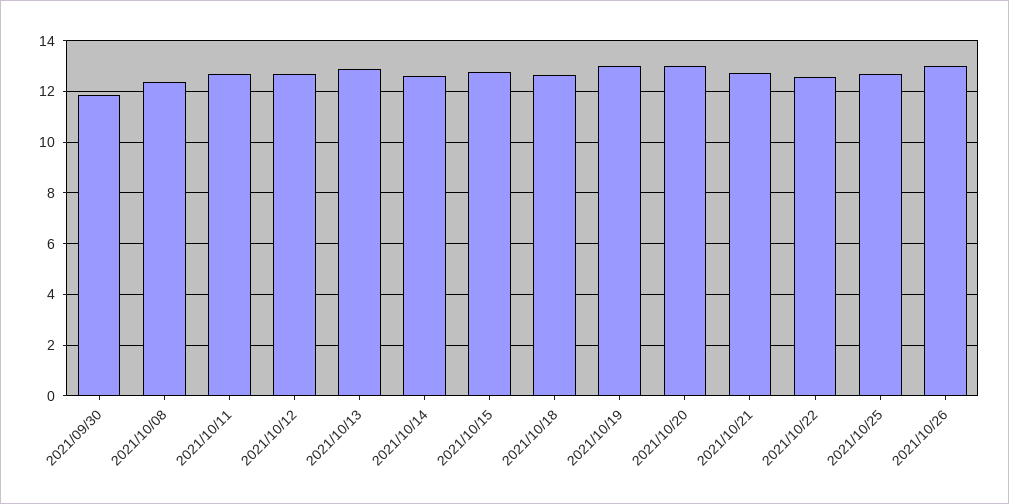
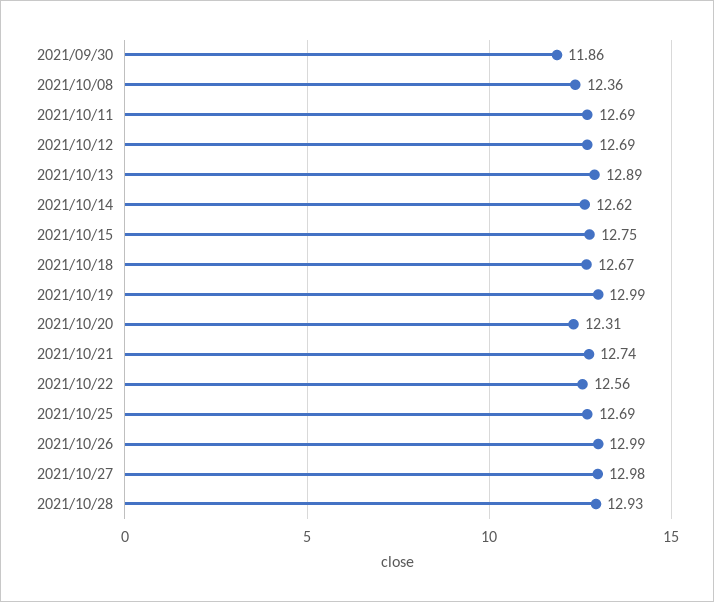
2021/10/20: 13 -> 12.31
2021/10/27: none -> 12.98
2021/10/28: none -> 12.93

